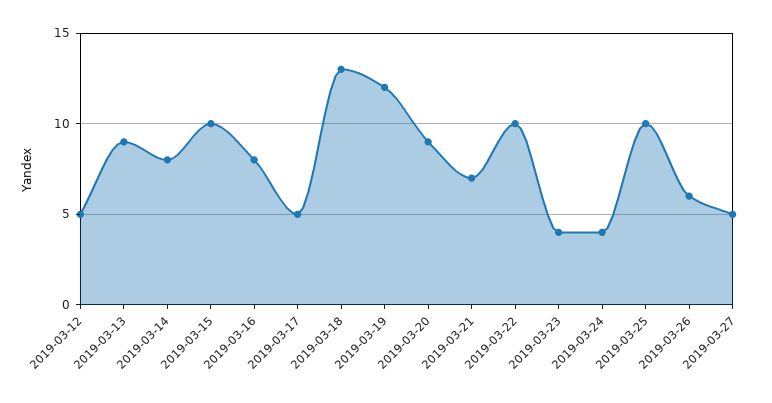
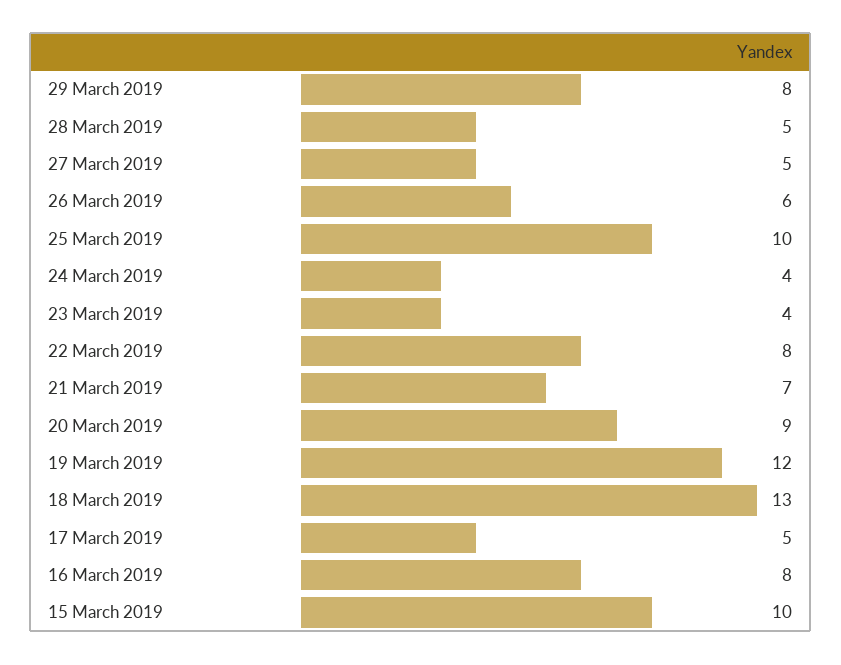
2019-03-12: 5 -> none
2019-03-13: 9 -> none
2019-03-14: 8 -> none
2019-03-22: 10 -> 8
29 March 2019: none -> 8
28 March 2019: none -> 5

